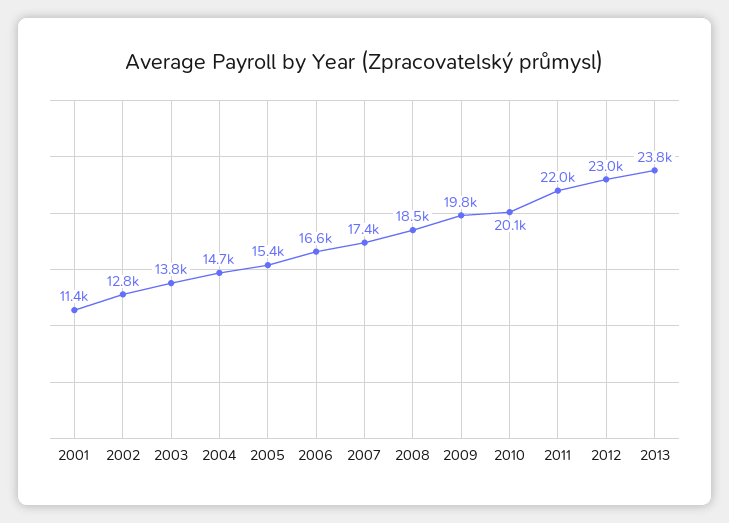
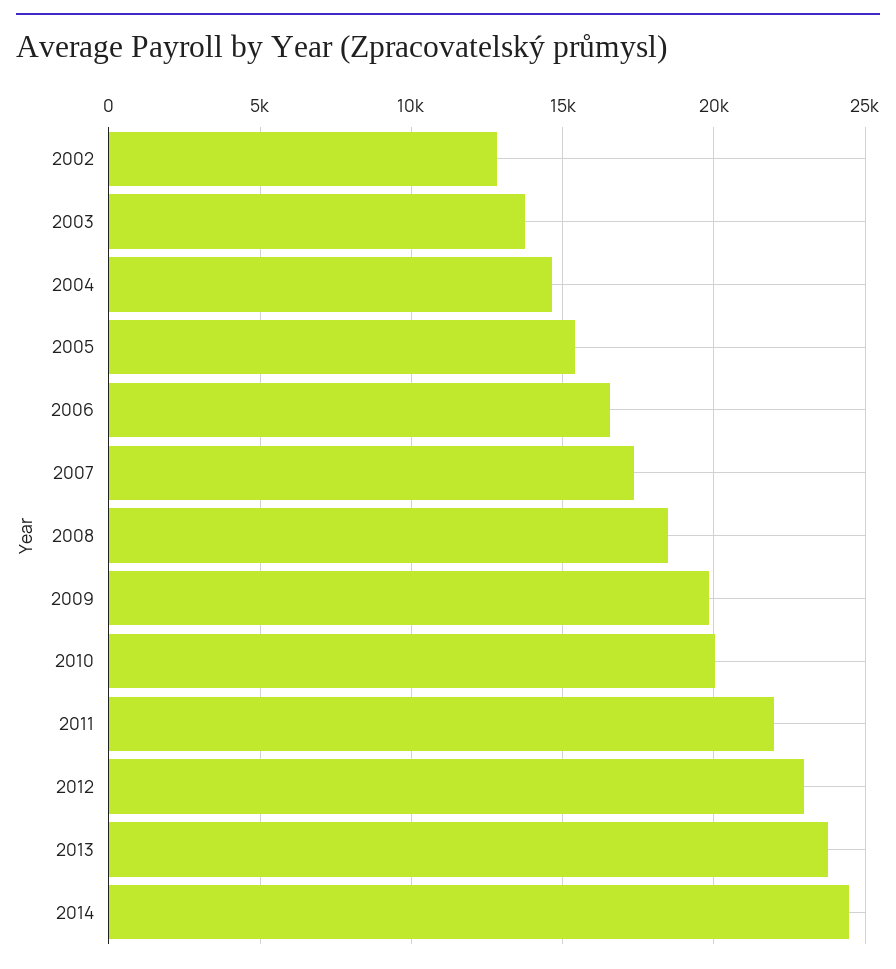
2001: 11400 -> none
2014: none -> 24500

